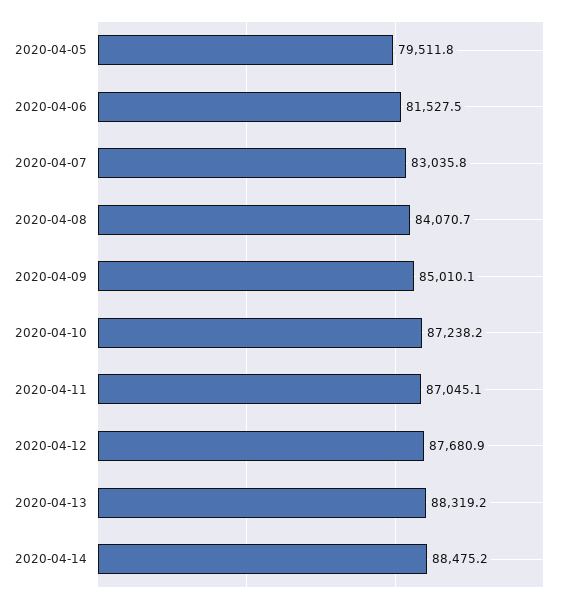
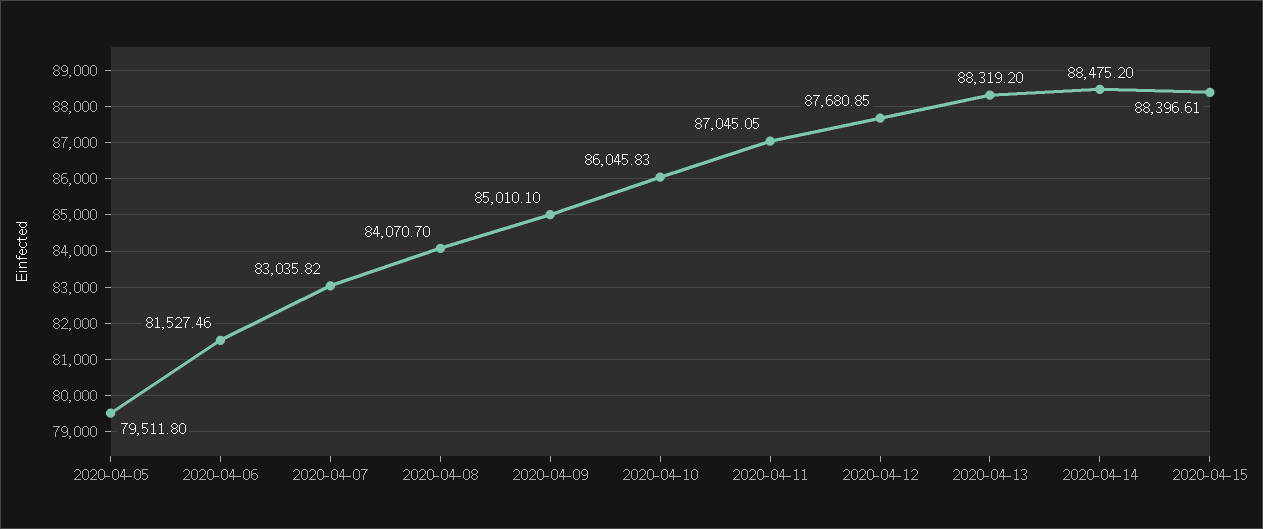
2020-04-10: 87238.2 -> 86045.83
2020-04-15: none -> 88396.61

